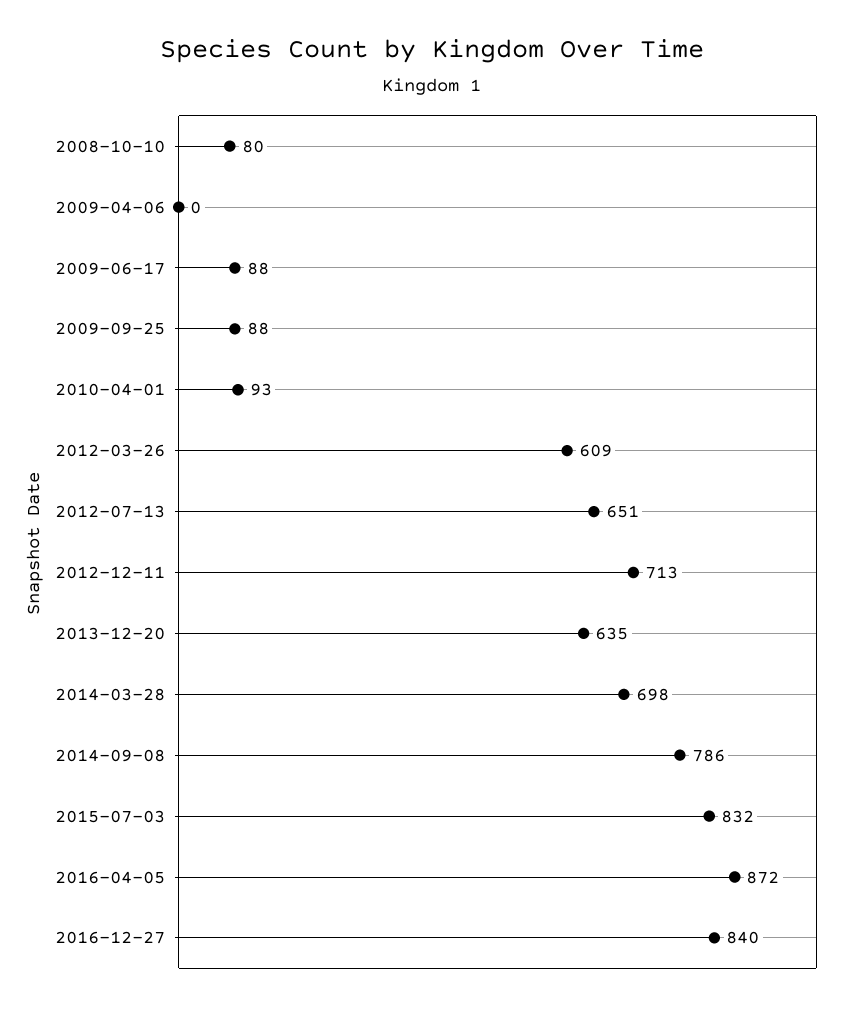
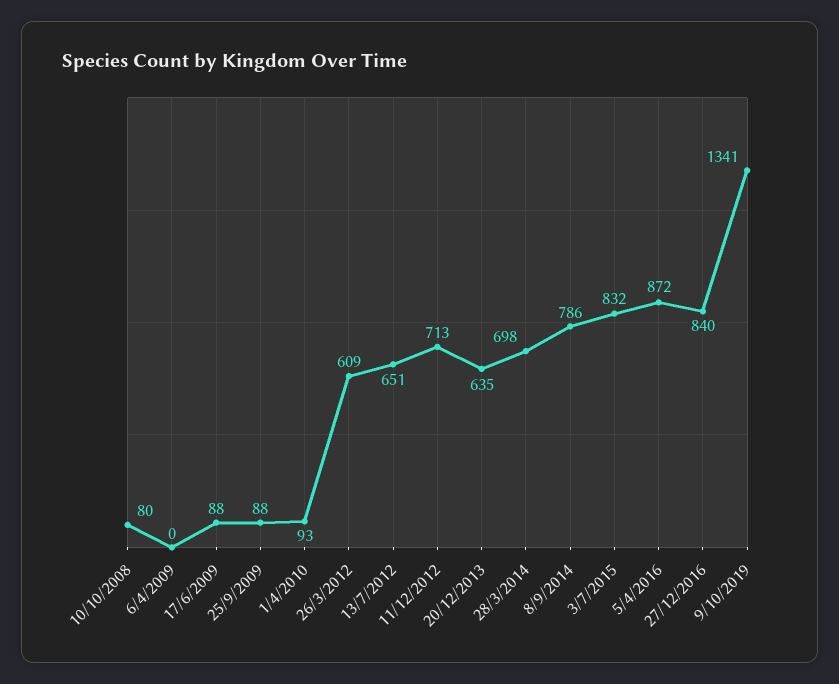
9/10/2019: none -> 1341

